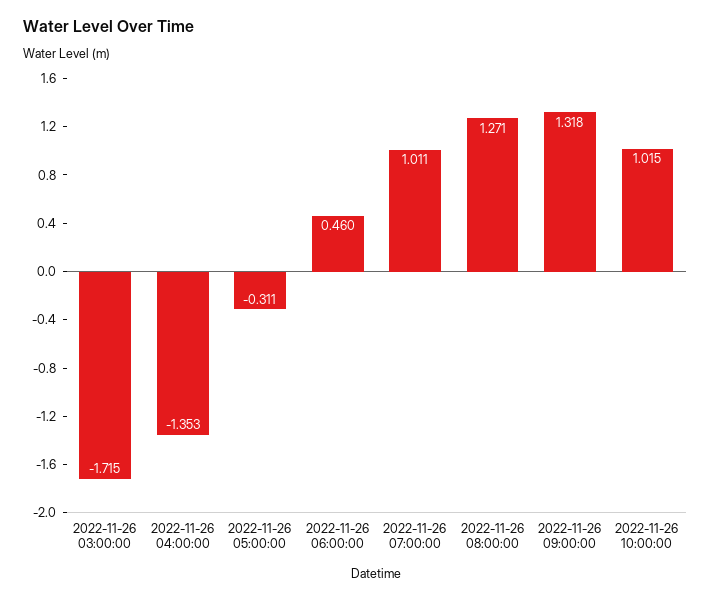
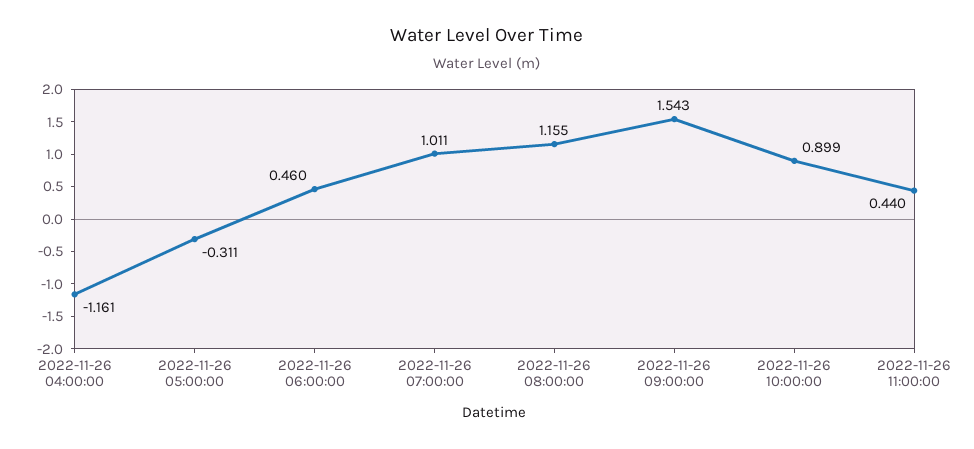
2022-11-26 03:00:00: -1.715 -> none
2022-11-26 04:00:00: -1.353 -> -1.161
2022-11-26 08:00:00: 1.271 -> 1.155
2022-11-26 09:00:00: 1.318 -> 1.543
2022-11-26 10:00:00: 1.015 -> 0.899
2022-11-26 11:00:00: none -> 0.44

